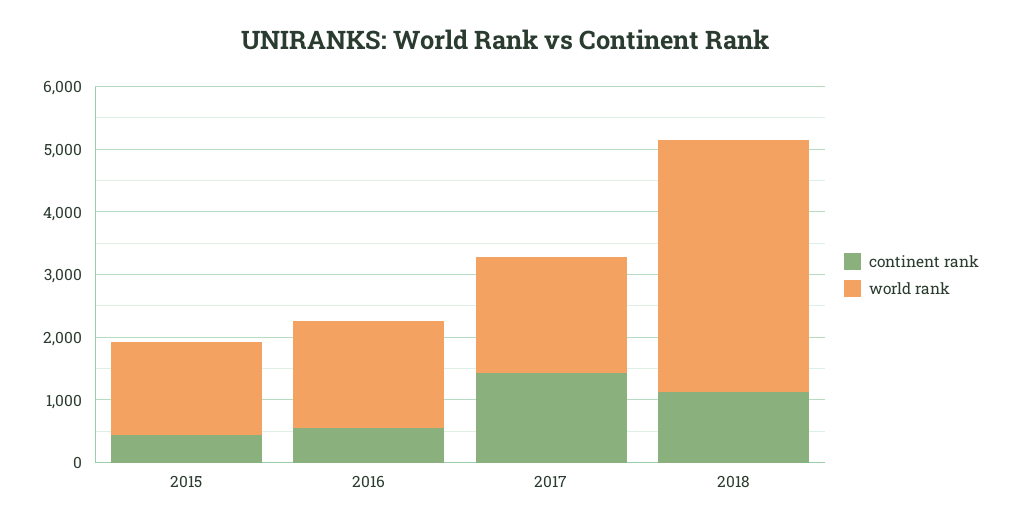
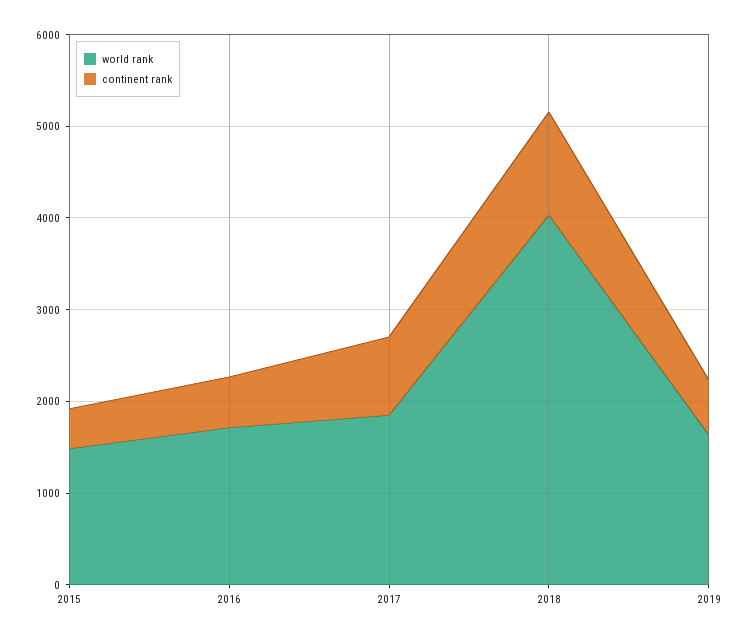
continent rank, 2017: 1400 -> 800
world rank, 2019: none -> 1600
continent rank, 2019: none -> 600

